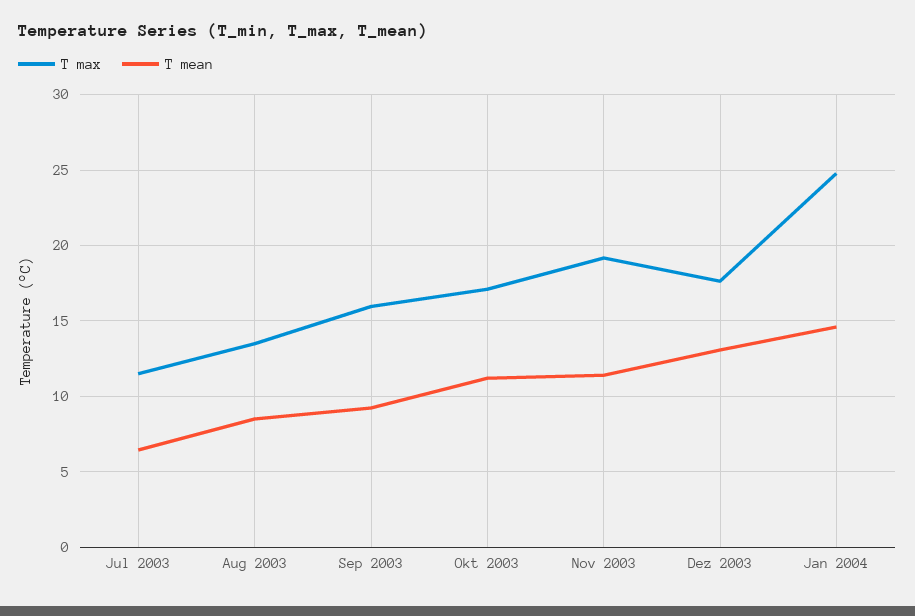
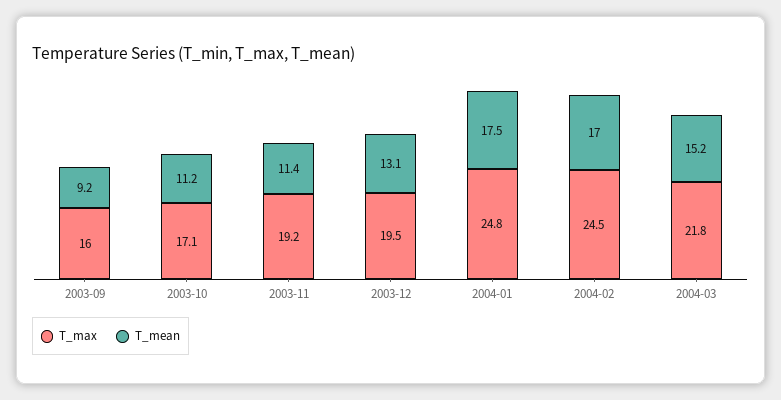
T max, Jul 2003: 11.5 -> none
T mean, Jul 2003: 6.5 -> none
T max, Aug 2003: 13.5 -> none
T mean, Aug 2003: 8.5 -> none
T max, Dez 2003: 17.5 -> 19.5
T mean, Jan 2004: 14.5 -> 17.5
T max, 2004-02: none -> 24.5
T mean, 2004-02: none -> 17
T max, 2004-03: none -> 21.8
T mean, 2004-03: none -> 15.2

